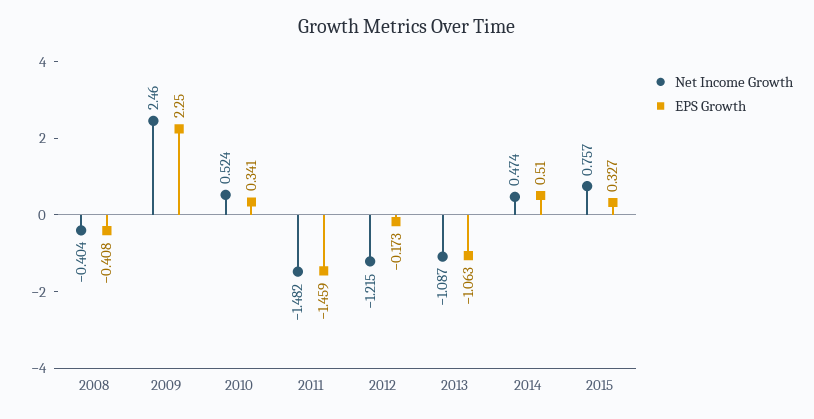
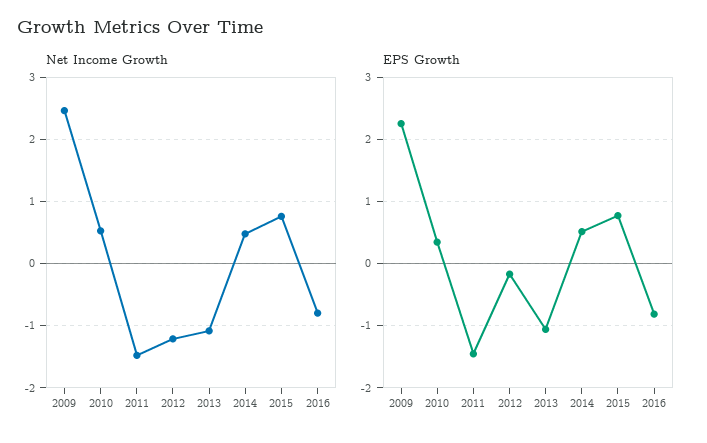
Net Income Growth, 2008: -0.404 -> none
EPS Growth, 2008: -0.408 -> none
EPS Growth, 2015: 0.327 -> 0.8
Net Income Growth, 2016: none -> -0.8
EPS Growth, 2016: none -> -0.8

